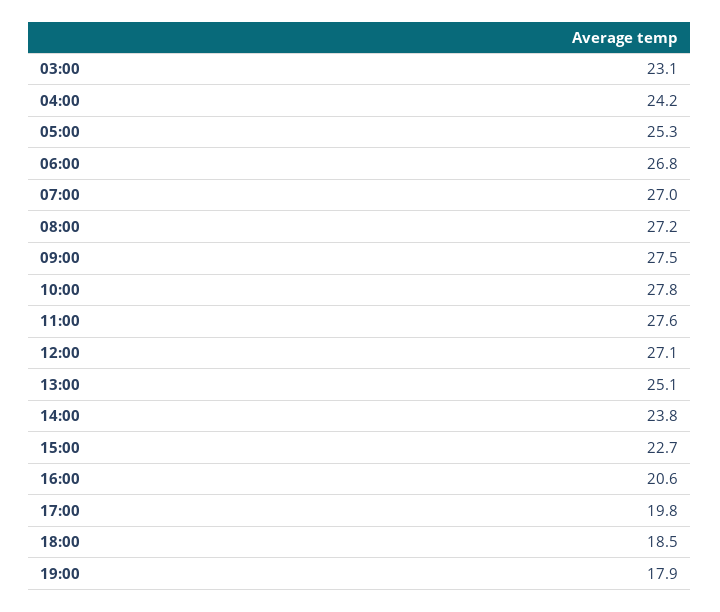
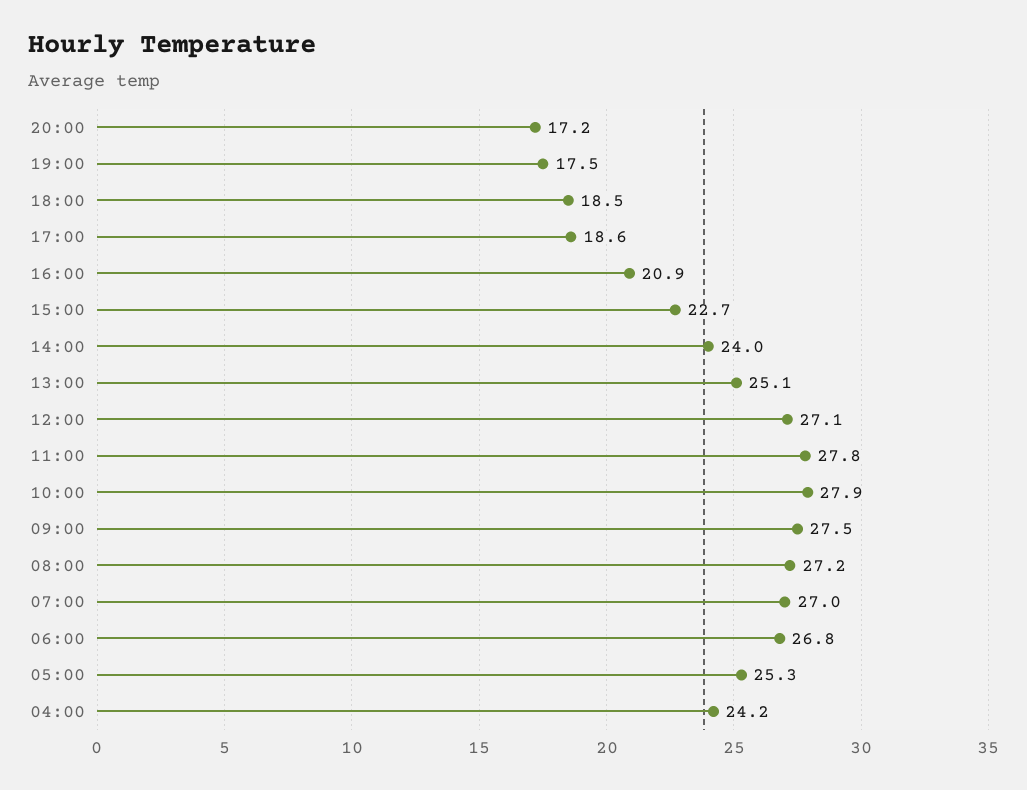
03:00: 23.1 -> none
10:00: 27.8 -> 27.9
11:00: 27.6 -> 27.8
14:00: 23.8 -> 24
16:00: 20.6 -> 20.9
17:00: 19.8 -> 18.6
19:00: 17.9 -> 17.5
20:00: none -> 17.2

